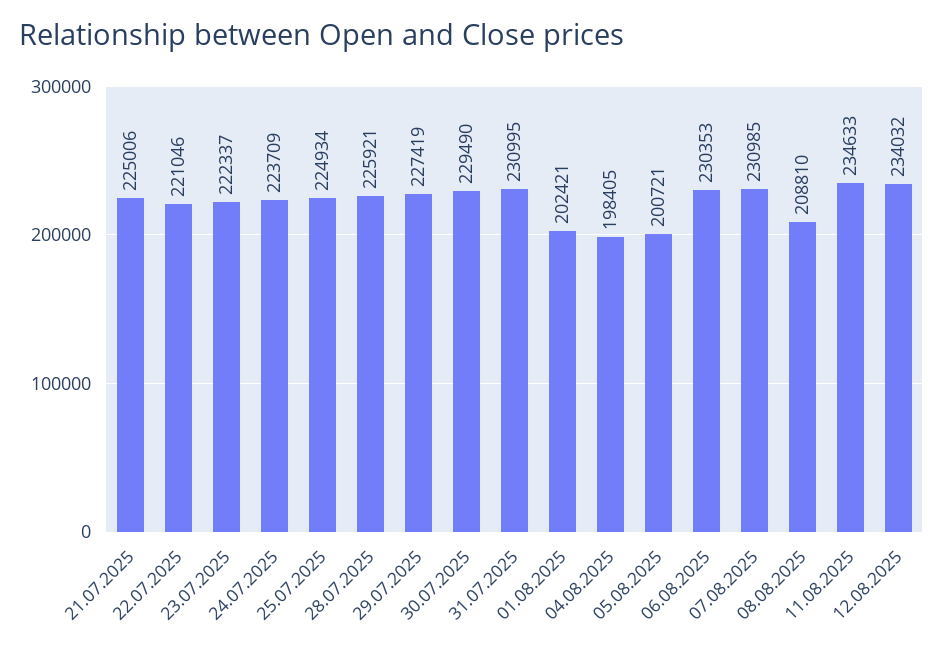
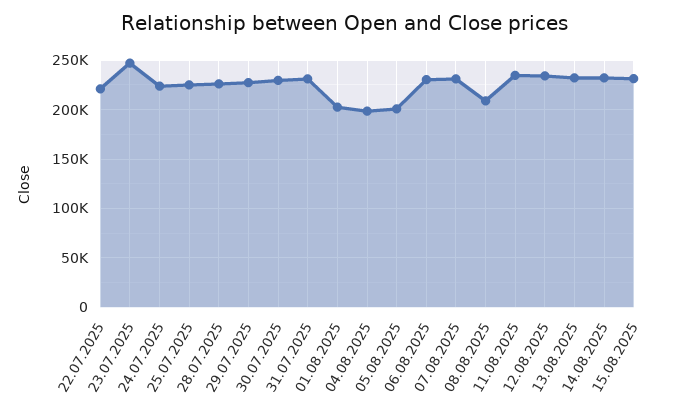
21.07.2025: 225006 -> none
23.07.2025: 222337 -> 250000
13.08.2025: none -> 230000
14.08.2025: none -> 230000
15.08.2025: none -> 230000

